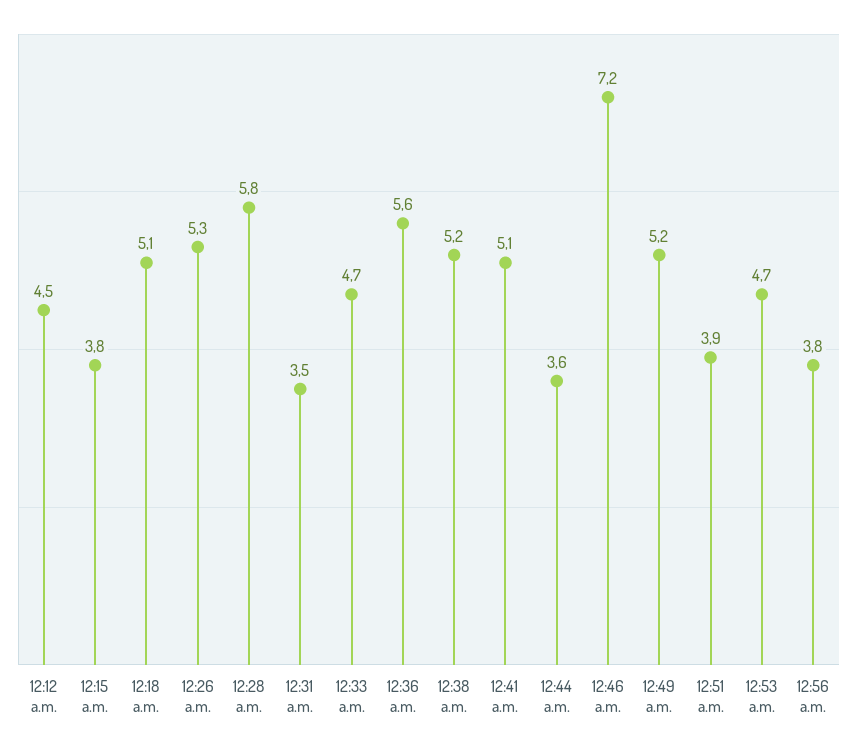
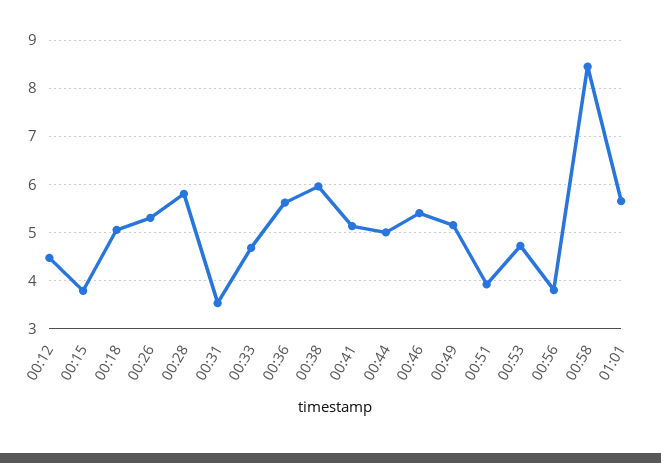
12:38 a.m.: 5.2 -> 6
12:44 a.m.: 3.6 -> 5
12:46 a.m.: 7.2 -> 5.4
00:58: none -> 8.4
01:01: none -> 5.6

